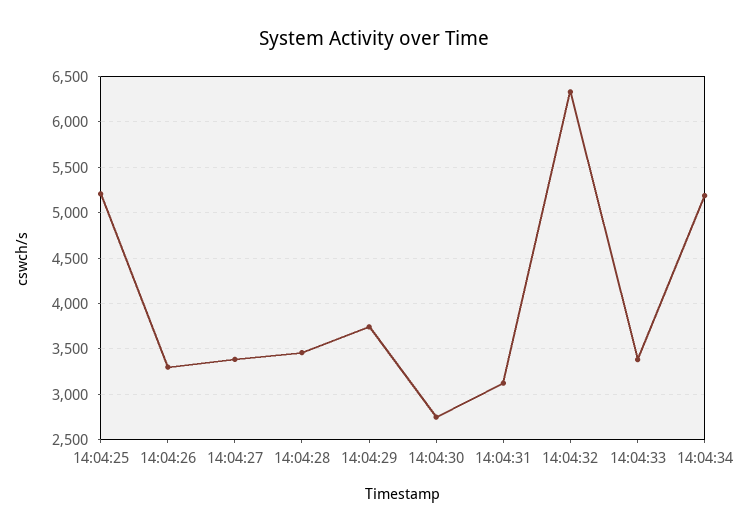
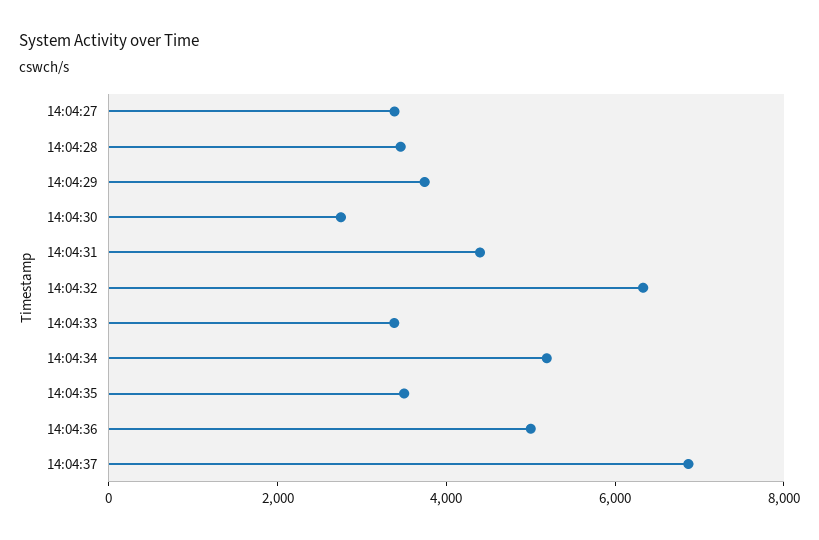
14:04:25: 5200 -> none
14:04:26: 3300 -> none
14:04:31: 3100 -> 4500
14:04:35: none -> 3500
14:04:36: none -> 5000
14:04:37: none -> 7000

